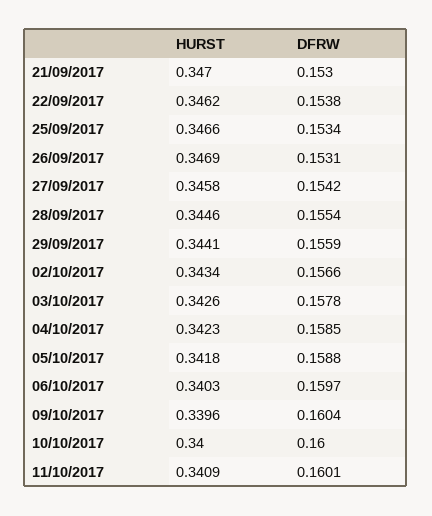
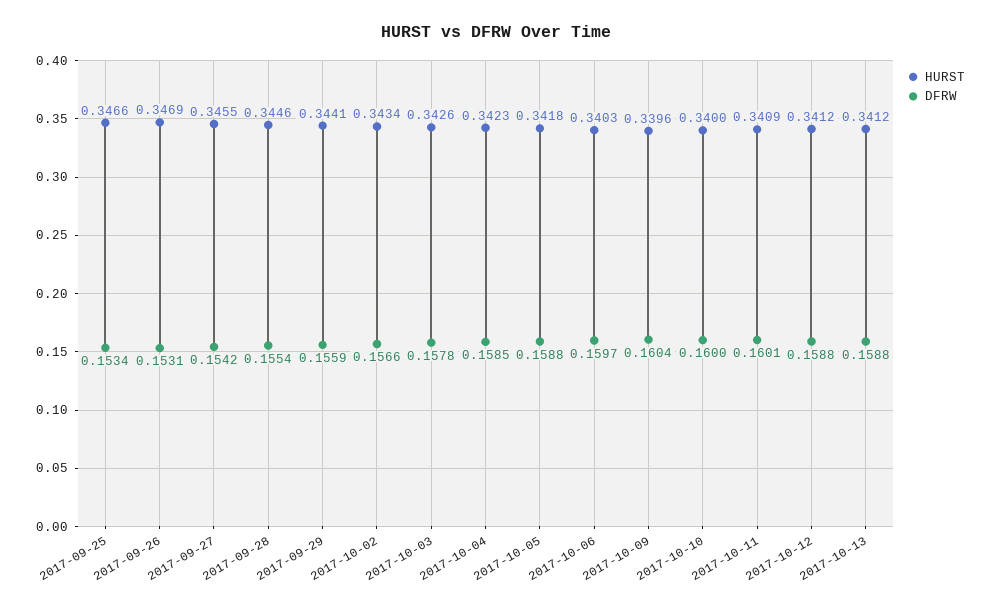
HURST, 21/09/2017: 0.347 -> none
DFRW, 21/09/2017: 0.153 -> none
HURST, 22/09/2017: 0.3462 -> none
DFRW, 22/09/2017: 0.1538 -> none
HURST, 27/09/2017: 0.3458 -> 0.3455
HURST, 2017-10-12: none -> 0.3412
DFRW, 2017-10-12: none -> 0.1588
HURST, 2017-10-13: none -> 0.3412
DFRW, 2017-10-13: none -> 0.1588

